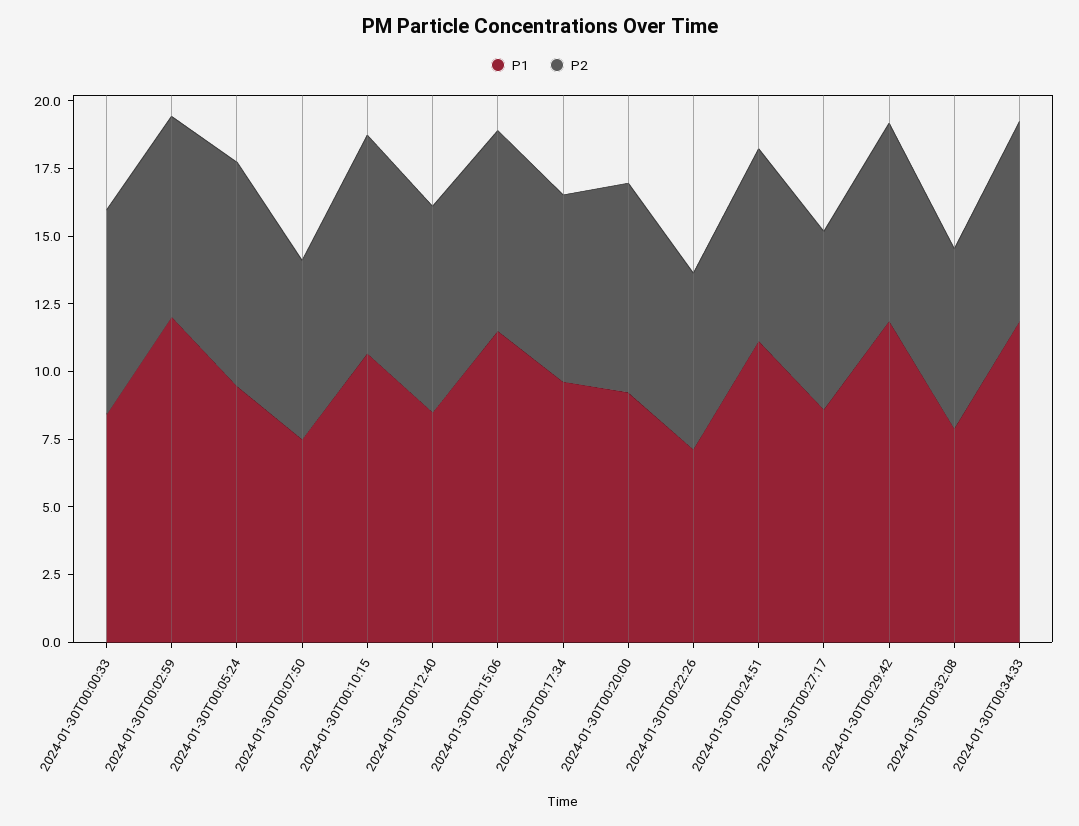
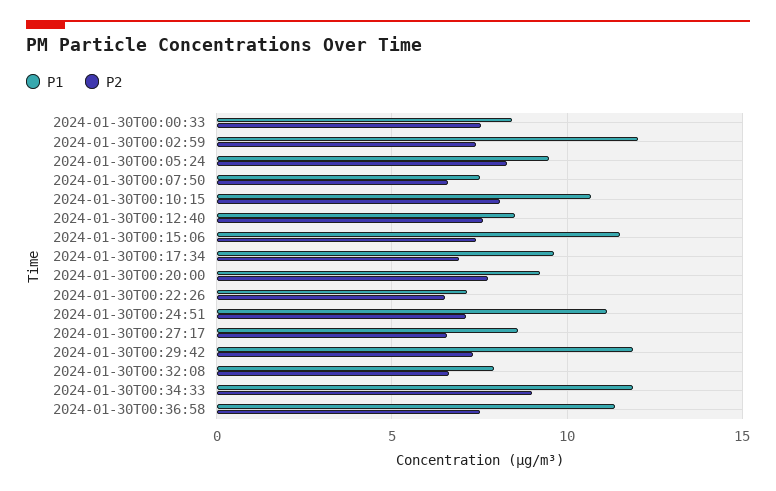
P2, 2024-01-30T00:34:33: 7.5 -> 9
P1, 2024-01-30T00:36:58: none -> 11.5
P2, 2024-01-30T00:36:58: none -> 7.5

